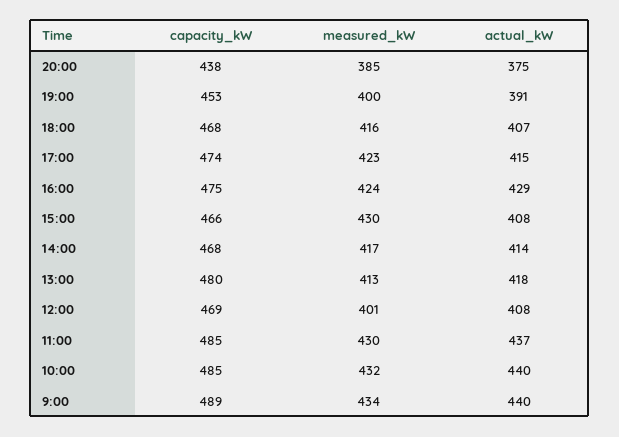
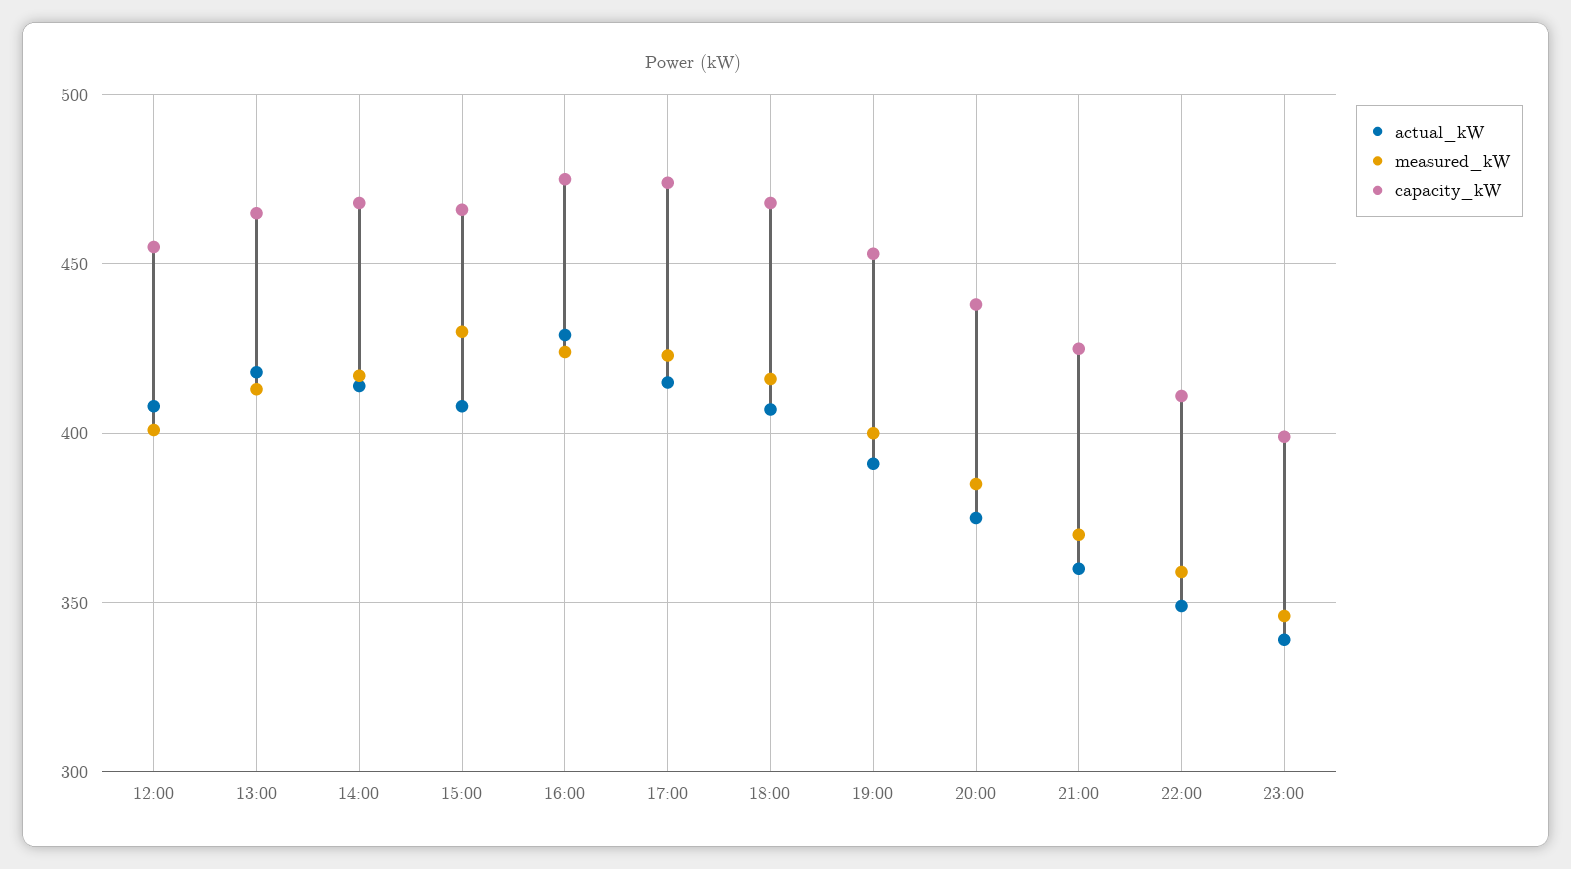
capacity_kW, 13:00: 480 -> 465
capacity_kW, 12:00: 469 -> 455
capacity_kW, 11:00: 485 -> none
measured_kW, 11:00: 430 -> none
actual_kW, 11:00: 437 -> none
capacity_kW, 10:00: 485 -> none
measured_kW, 10:00: 432 -> none
actual_kW, 10:00: 440 -> none
capacity_kW, 9:00: 489 -> none
measured_kW, 9:00: 434 -> none
actual_kW, 9:00: 440 -> none
actual_kW, 21:00: none -> 360
measured_kW, 21:00: none -> 370
capacity_kW, 21:00: none -> 425
actual_kW, 22:00: none -> 350
measured_kW, 22:00: none -> 360
capacity_kW, 22:00: none -> 410
actual_kW, 23:00: none -> 340
measured_kW, 23:00: none -> 345
capacity_kW, 23:00: none -> 400

